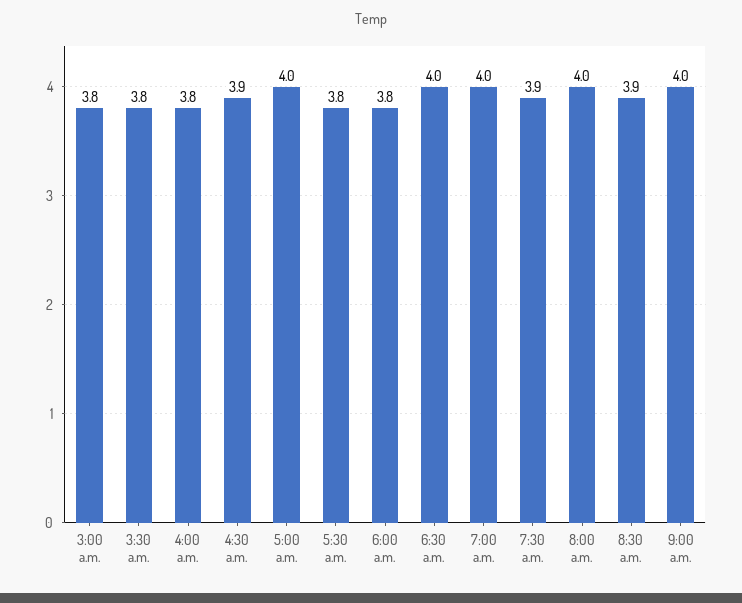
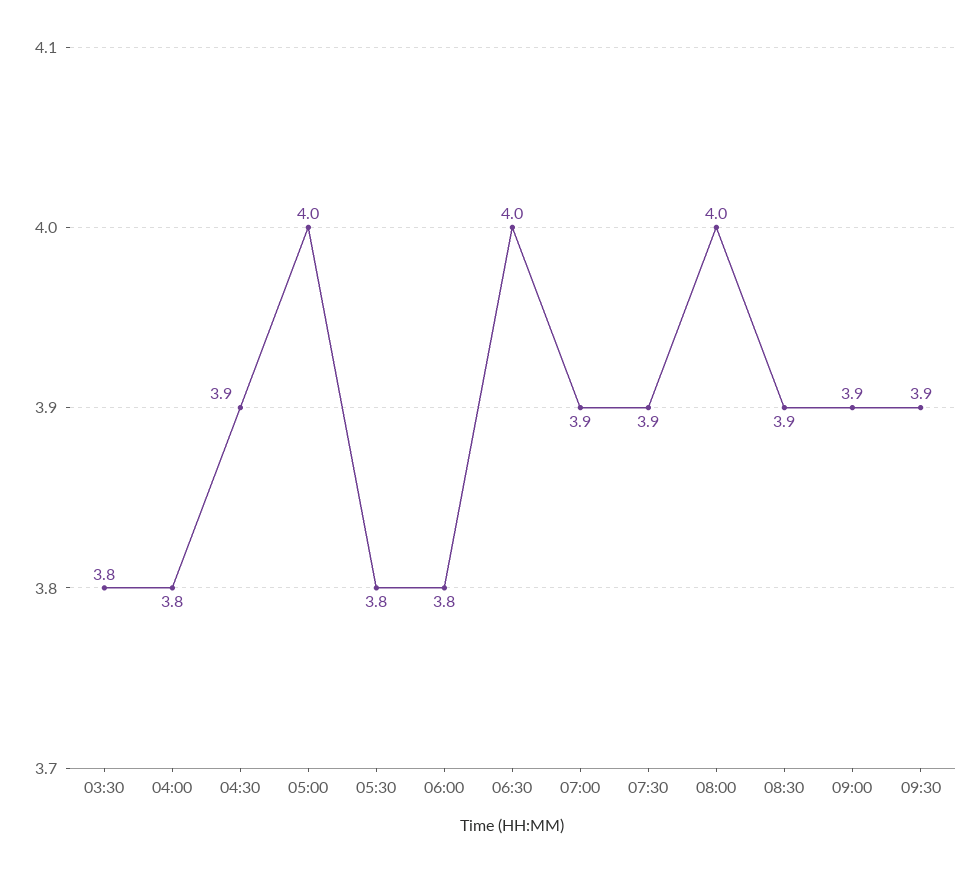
3:00 a.m.: 3.8 -> none
7:00 a.m.: 4 -> 3.9
9:00 a.m.: 4 -> 3.9
09:30: none -> 3.9

